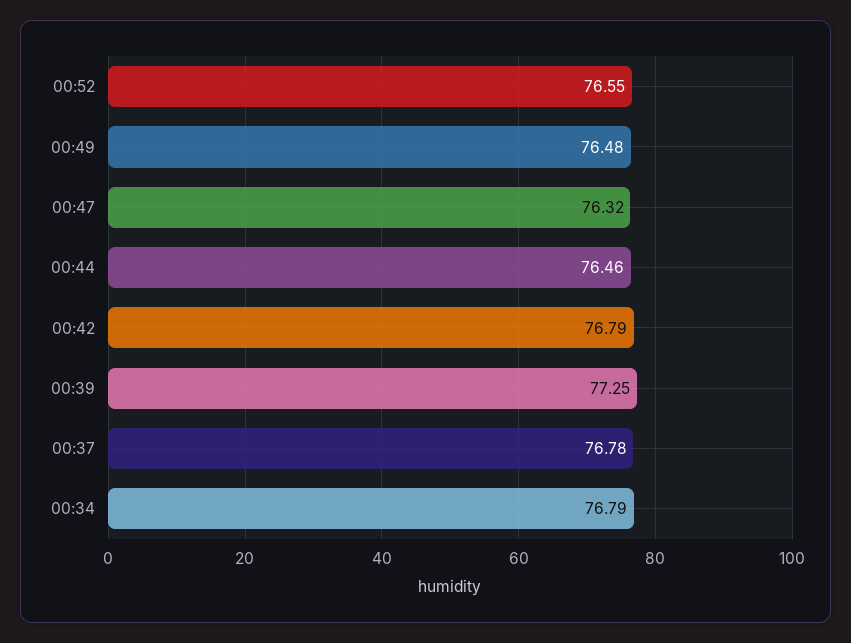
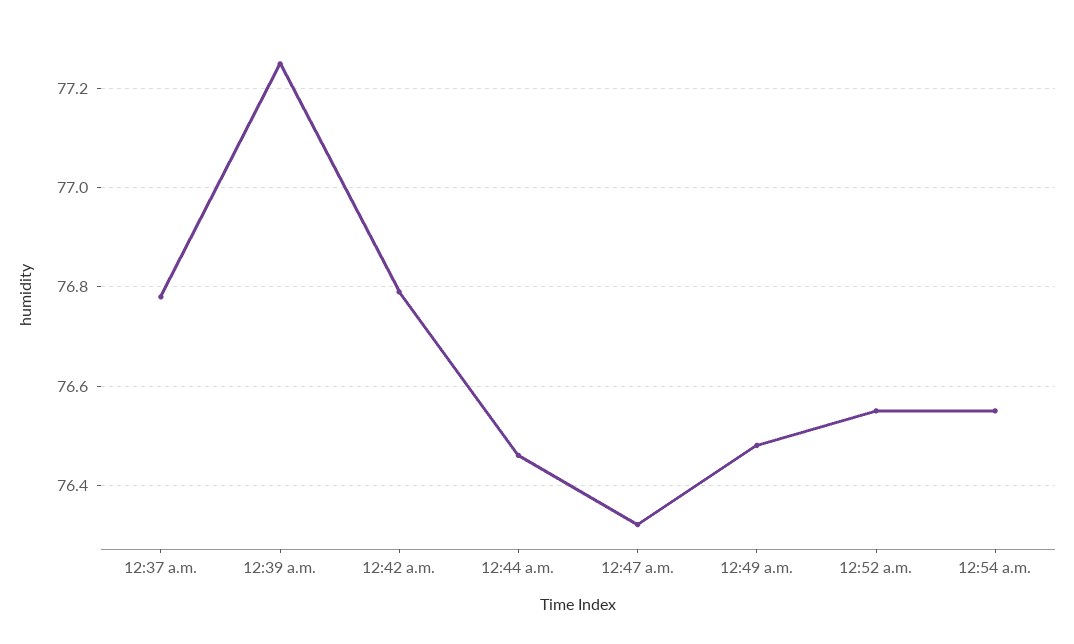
00:34: 76.79 -> none
12:54 a.m.: none -> 76.55

